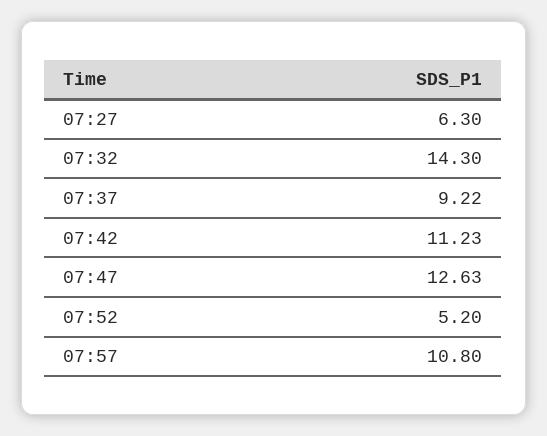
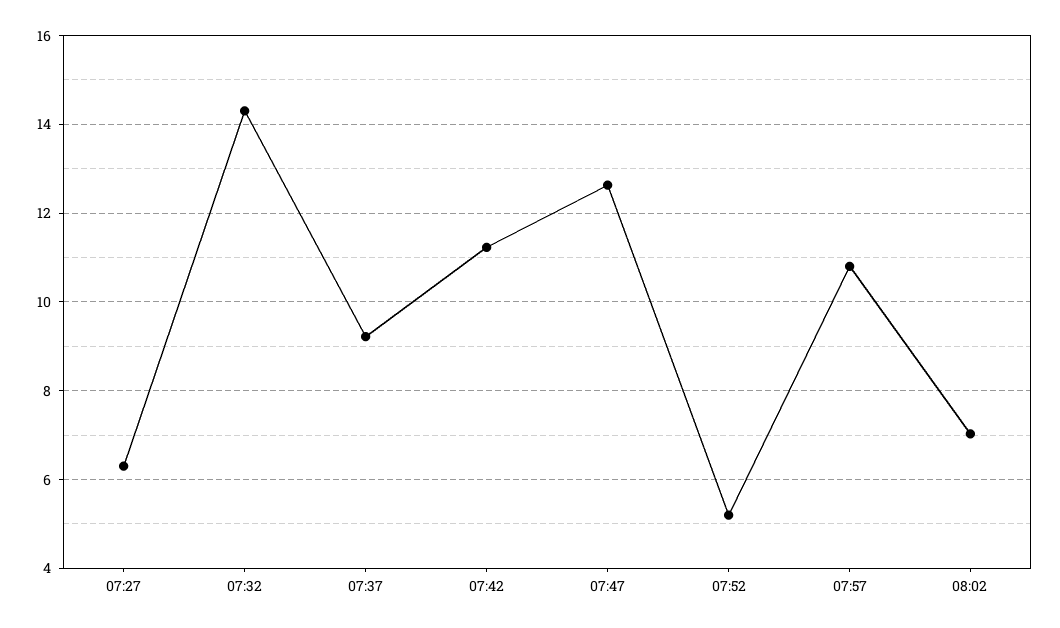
08:02: none -> 7

